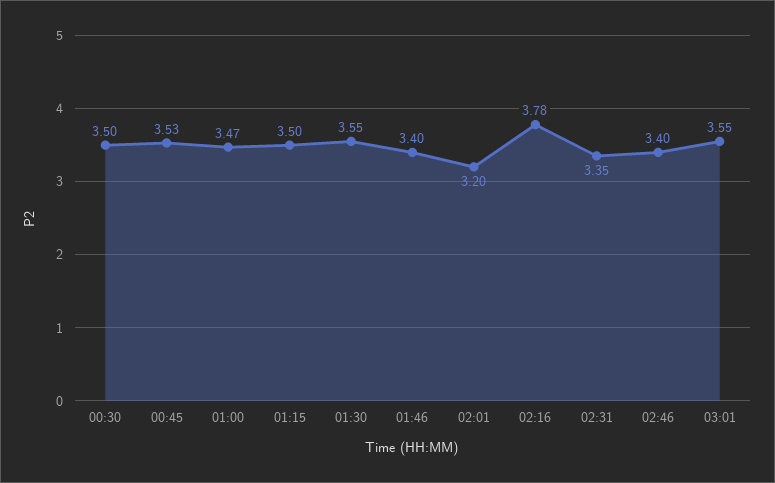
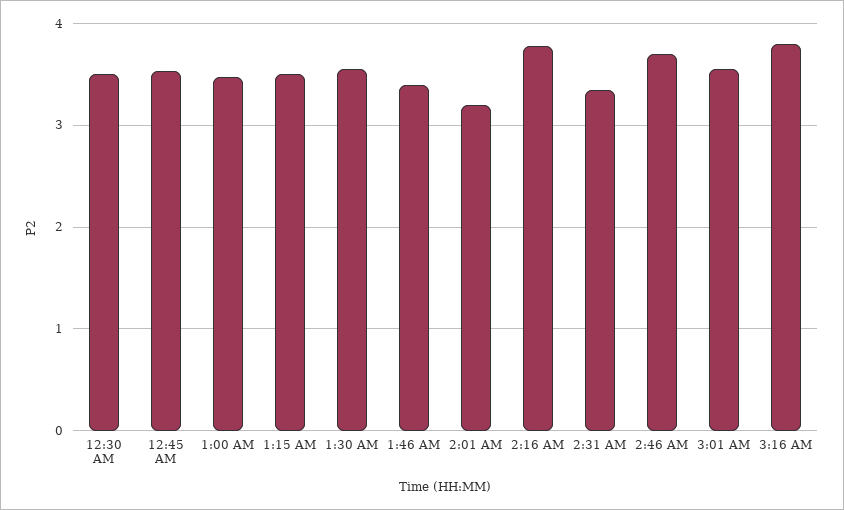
02:46: 3.4 -> 3.7
3:16 AM: none -> 3.8

